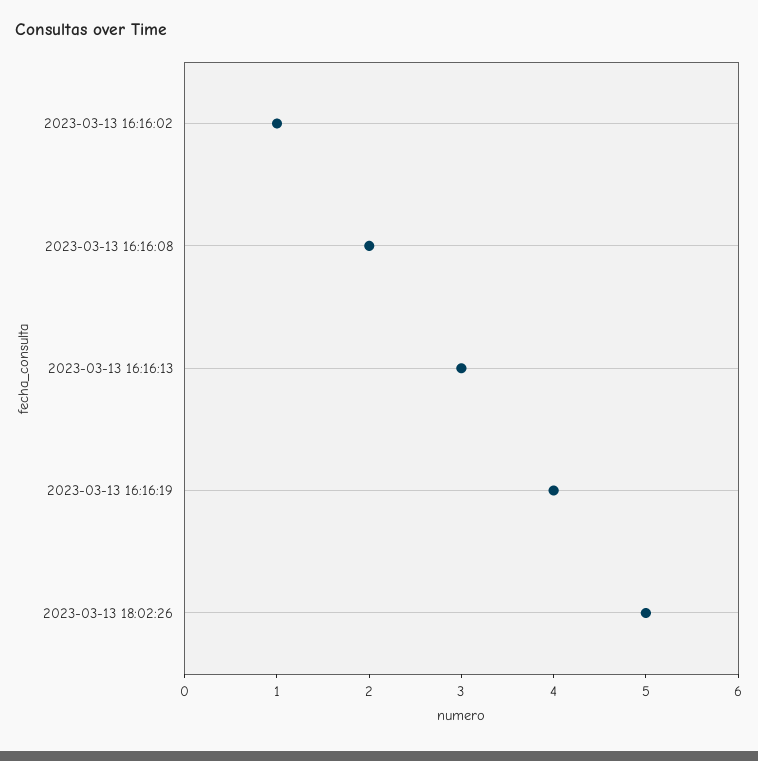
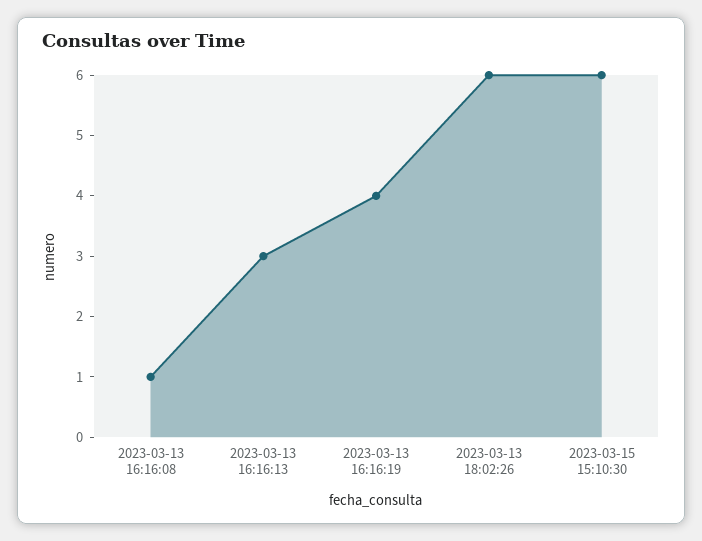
2023-03-13 16:16:02: 1 -> none
2023-03-13 16:16:08: 2 -> 1
2023-03-13 18:02:26: 5 -> 6
2023-03-15 15:10:30: none -> 6

